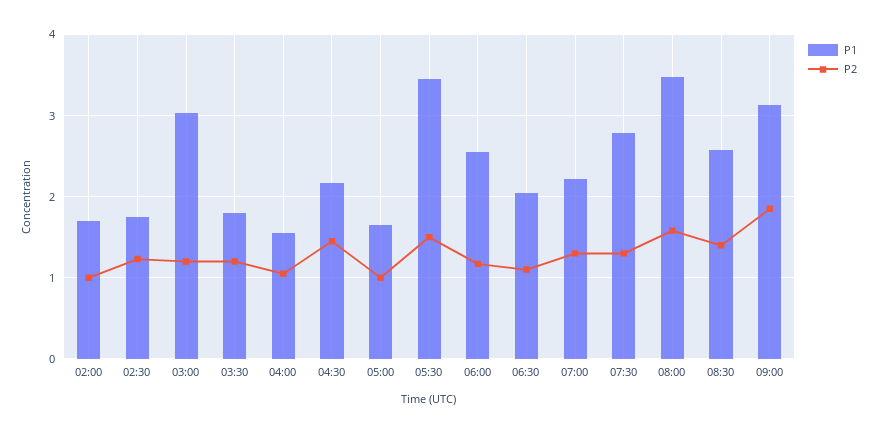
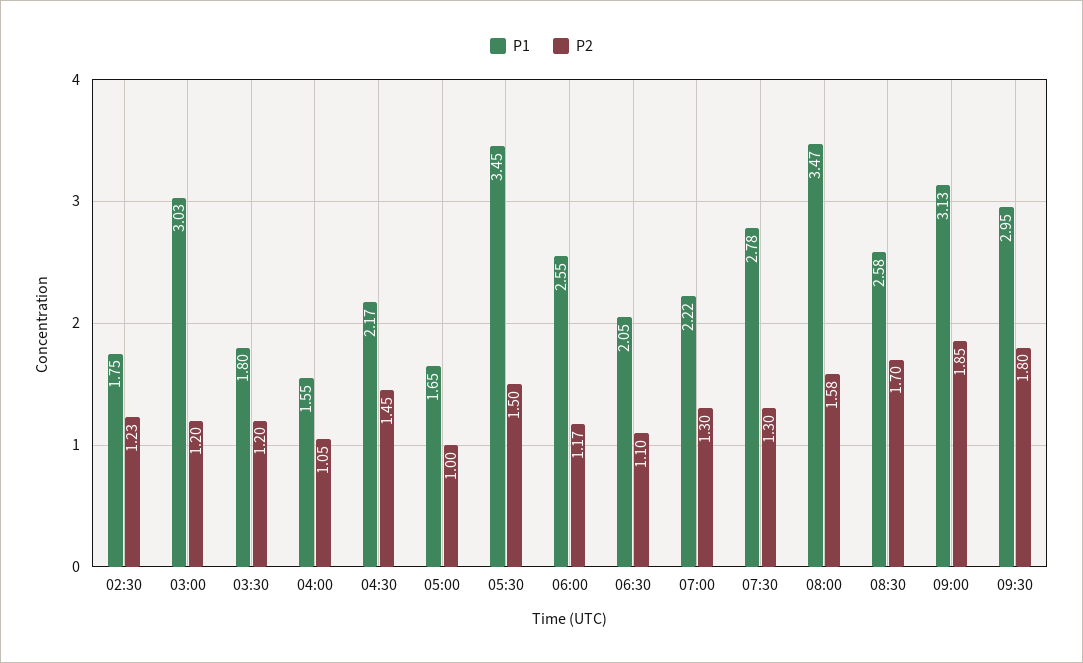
P1, 02:00: 1.7 -> none
P2, 02:00: 1 -> none
P2, 08:30: 1.4 -> 1.7
P1, 09:30: none -> 2.95
P2, 09:30: none -> 1.8

